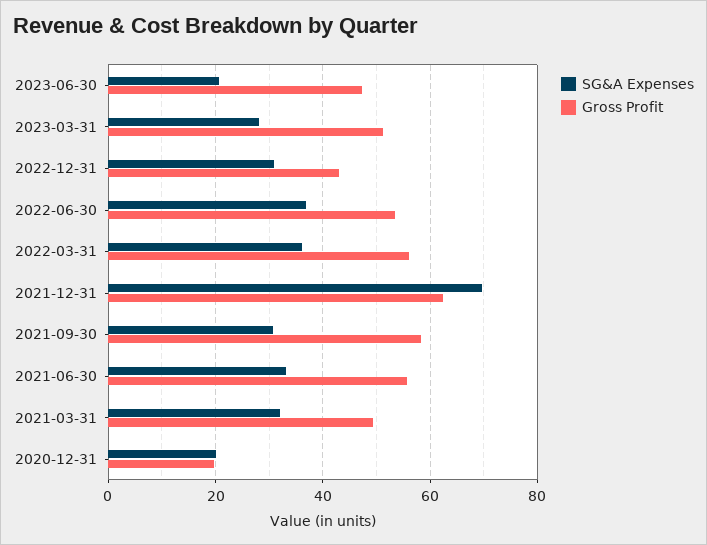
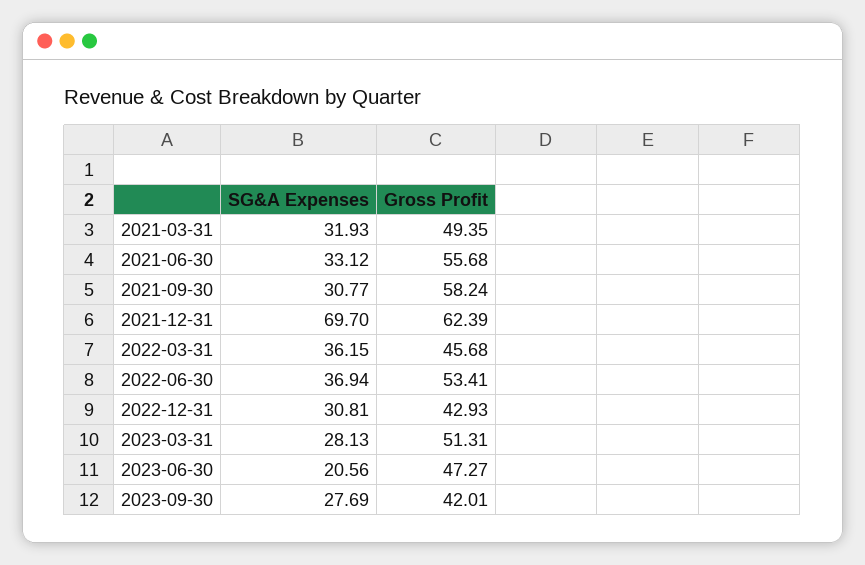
Gross Profit, 2022-03-31: 56 -> 45.68
SG&A Expenses, 2020-12-31: 20 -> none
Gross Profit, 2020-12-31: 20 -> none
SG&A Expenses, 2023-09-30: none -> 27.69
Gross Profit, 2023-09-30: none -> 42.01

